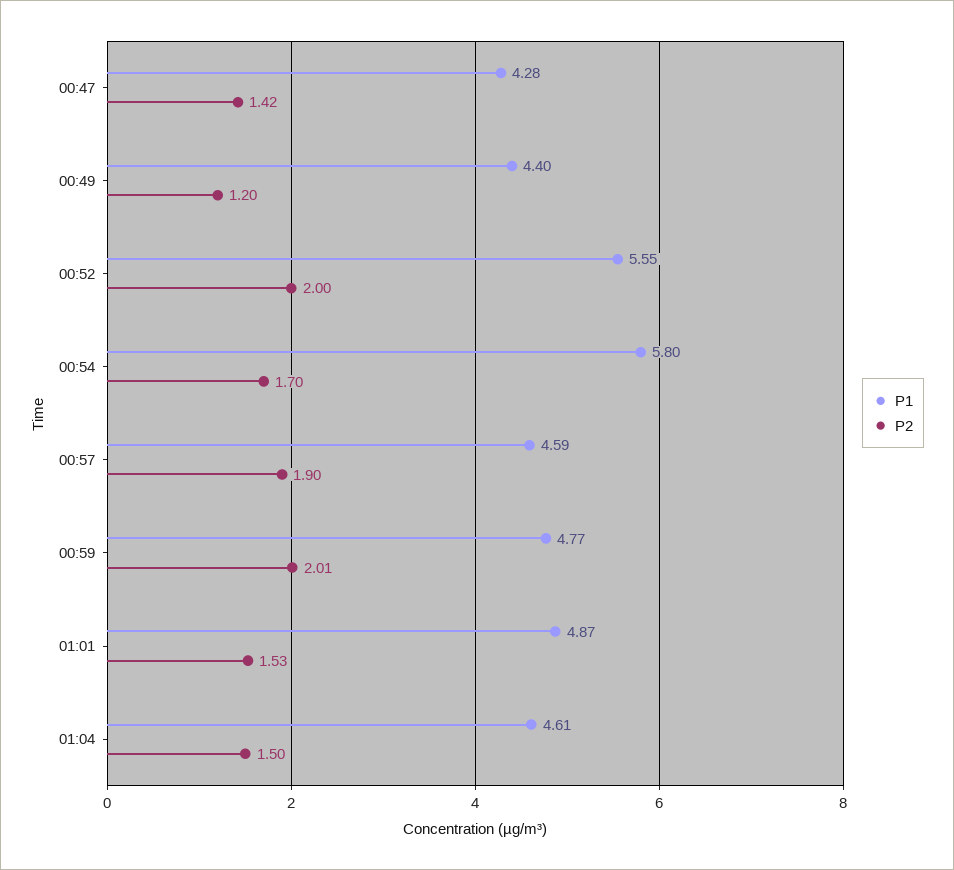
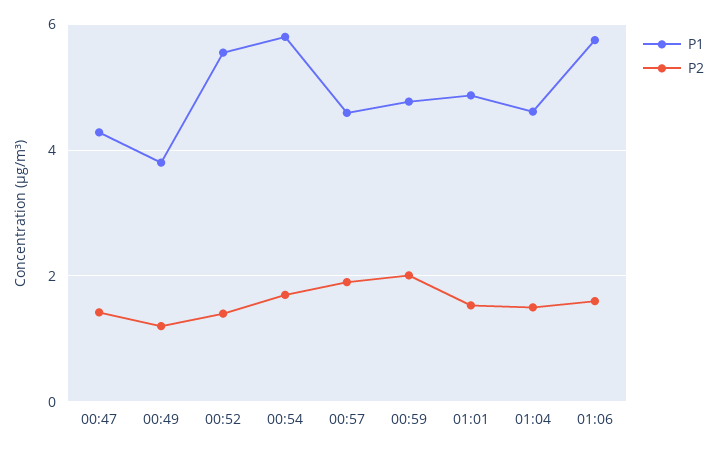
P1, 00:49: 4.4 -> 3.8
P2, 00:52: 2 -> 1.4
P1, 01:06: none -> 5.8
P2, 01:06: none -> 1.6

